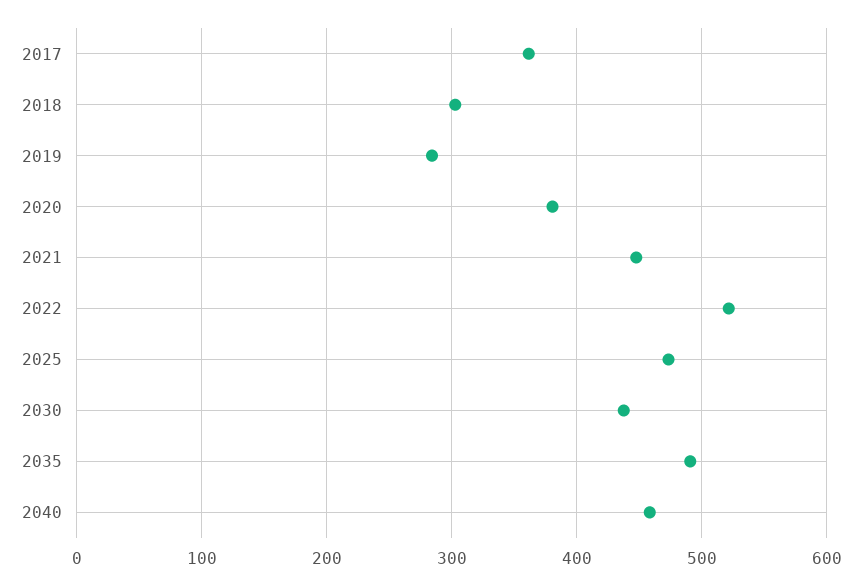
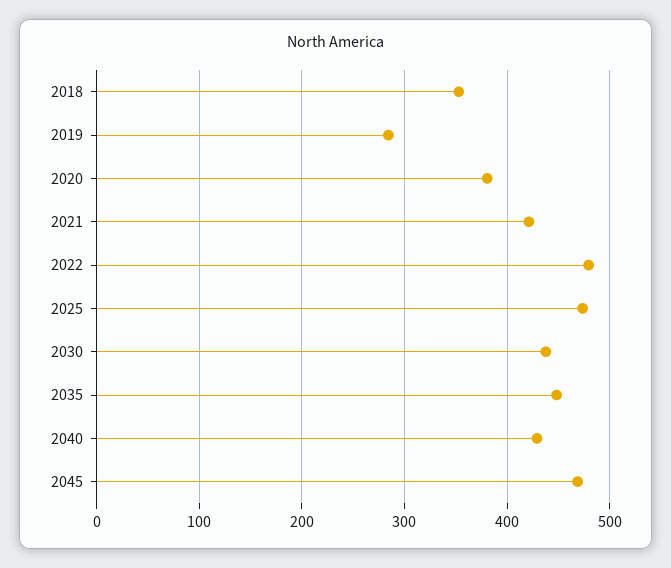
2017: 360 -> none
2018: 300 -> 350
2021: 450 -> 420
2022: 520 -> 480
2035: 490 -> 450
2040: 460 -> 430
2045: none -> 470

